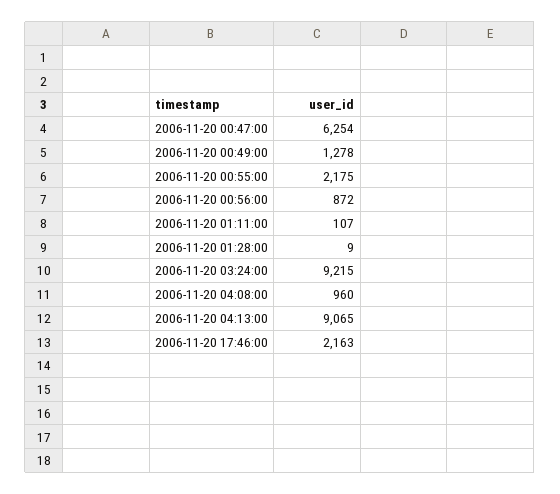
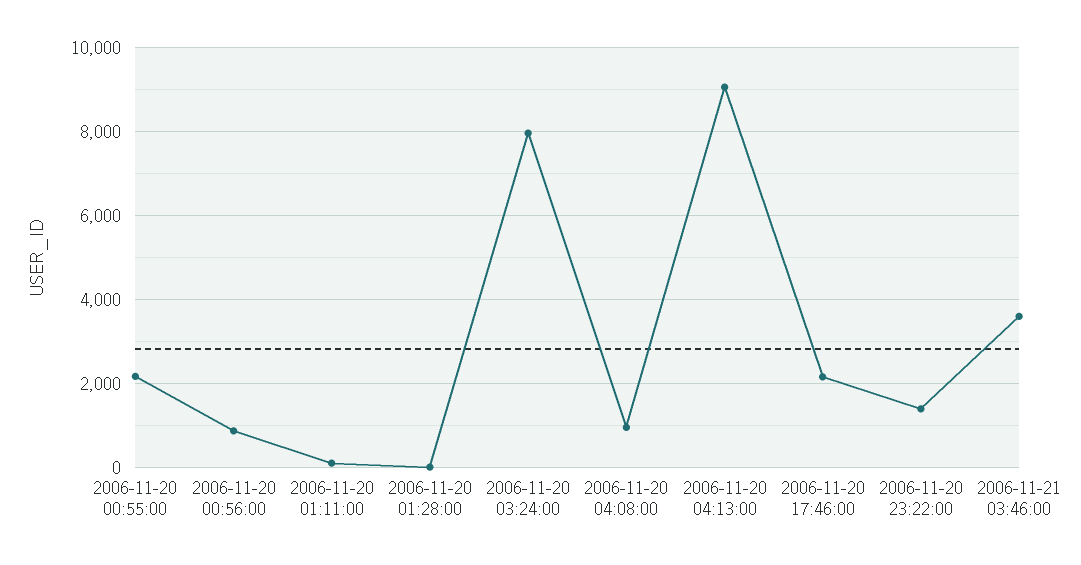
2006-11-20 00:47:00: 6254 -> none
2006-11-20 00:49:00: 1278 -> none
2006-11-20 03:24:00: 9215 -> 8000
2006-11-20 23:22:00: none -> 1400
2006-11-21 03:46:00: none -> 3600

